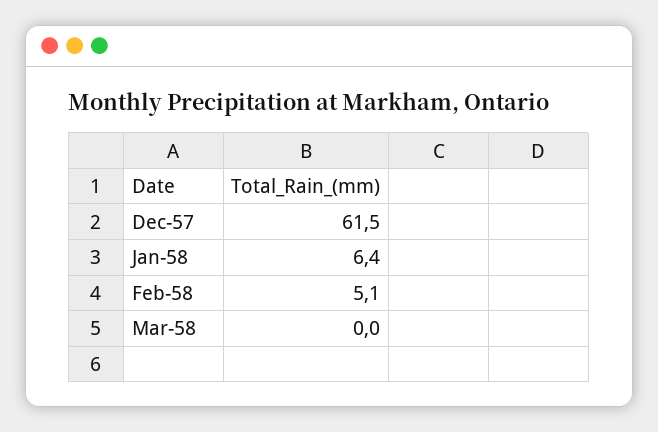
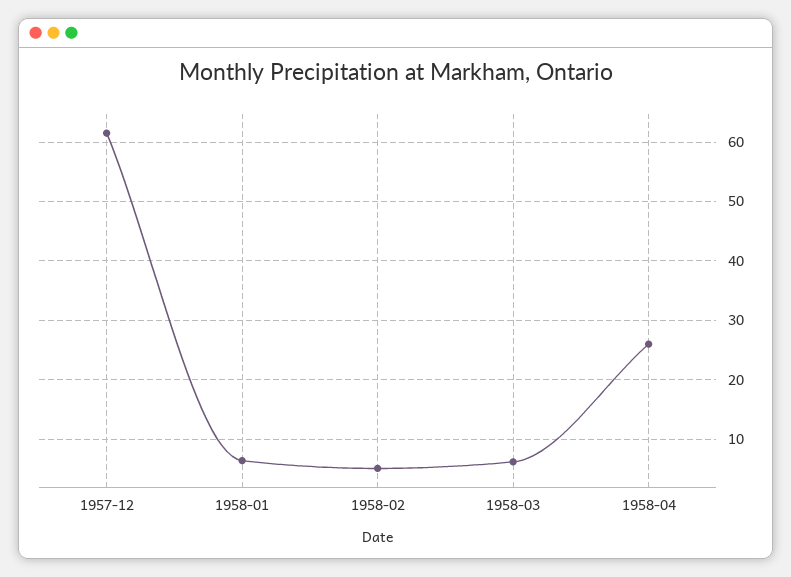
Mar-58: 0 -> 6
1958-04: none -> 26

